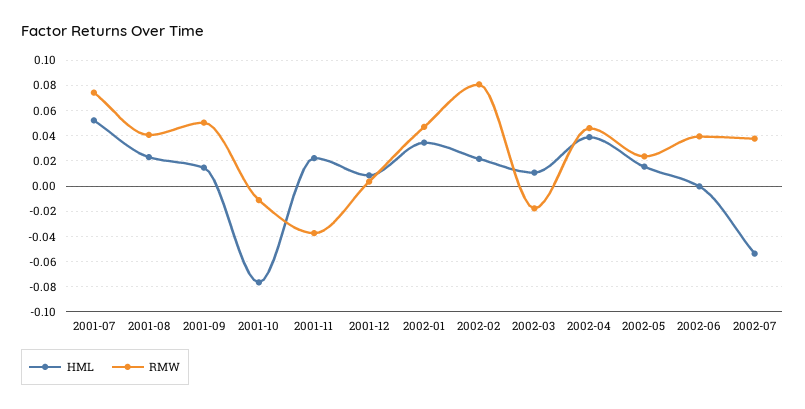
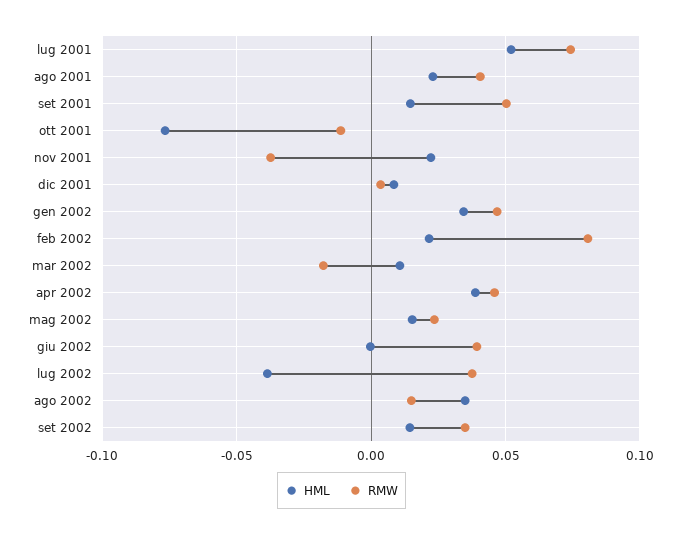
HML, 2002-07: -0.055 -> -0.04
HML, ago 2002: none -> 0.035
RMW, ago 2002: none -> 0.015
HML, set 2002: none -> 0.015
RMW, set 2002: none -> 0.035

